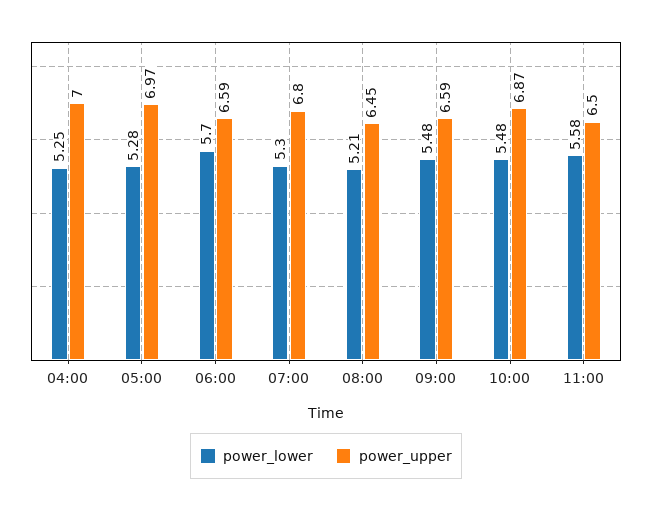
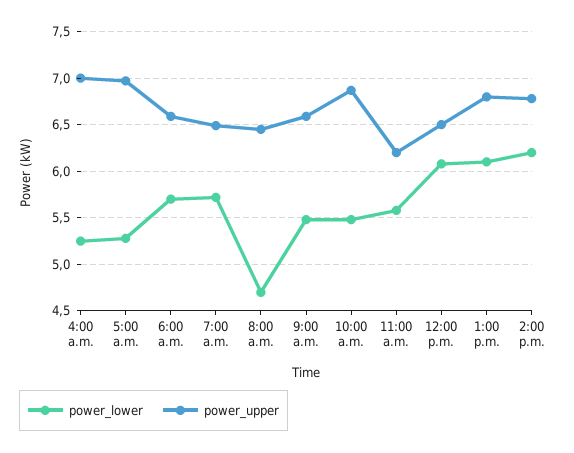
power_lower, 07:00: 5.3 -> 5.7
power_upper, 07:00: 6.8 -> 6.5
power_lower, 08:00: 5.21 -> 4.7
power_upper, 11:00: 6.5 -> 6.2
power_lower, 12:00 p.m.: none -> 6.1
power_upper, 12:00 p.m.: none -> 6.5
power_lower, 1:00 p.m.: none -> 6.1
power_upper, 1:00 p.m.: none -> 6.8
power_lower, 2:00 p.m.: none -> 6.2
power_upper, 2:00 p.m.: none -> 6.8

